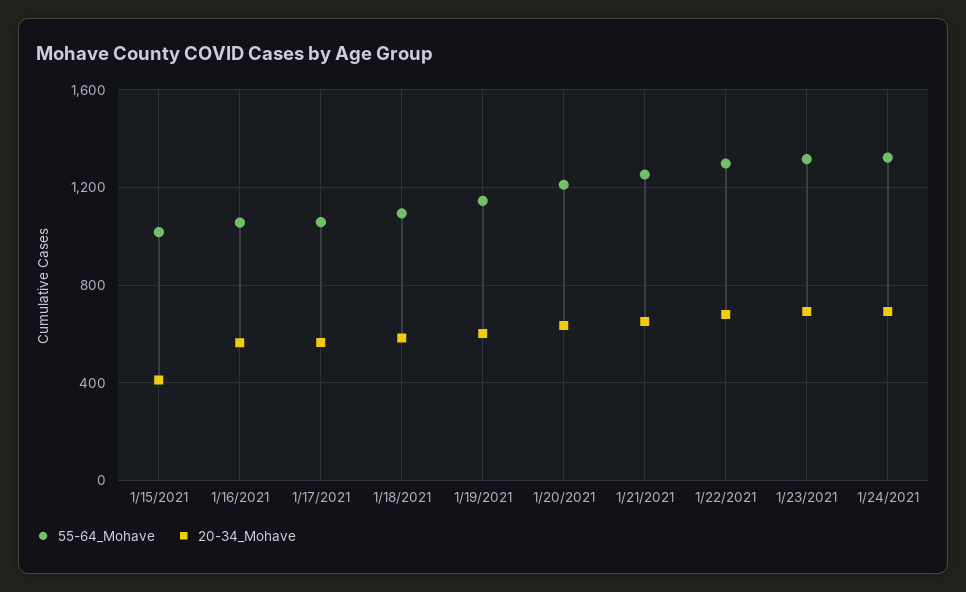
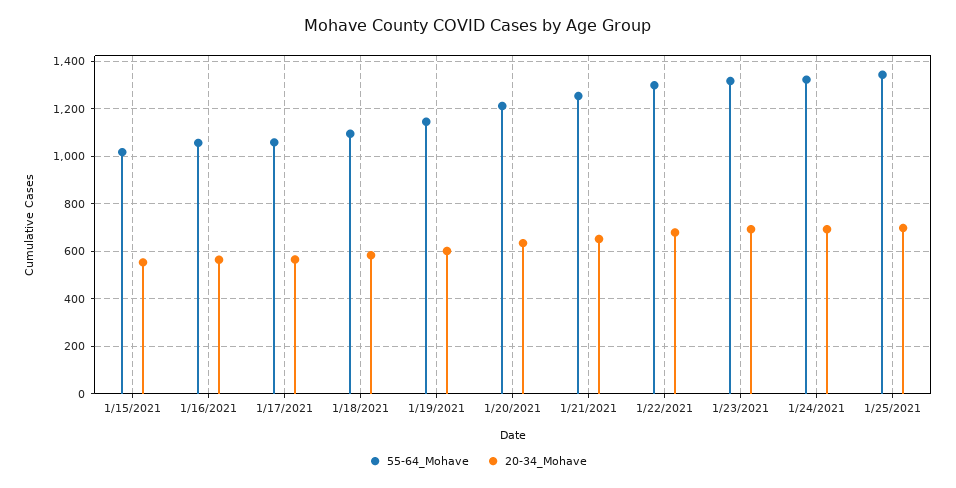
20-34_Mohave, 1/15/2021: 400 -> 550
55-64_Mohave, 1/25/2021: none -> 1350
20-34_Mohave, 1/25/2021: none -> 700

